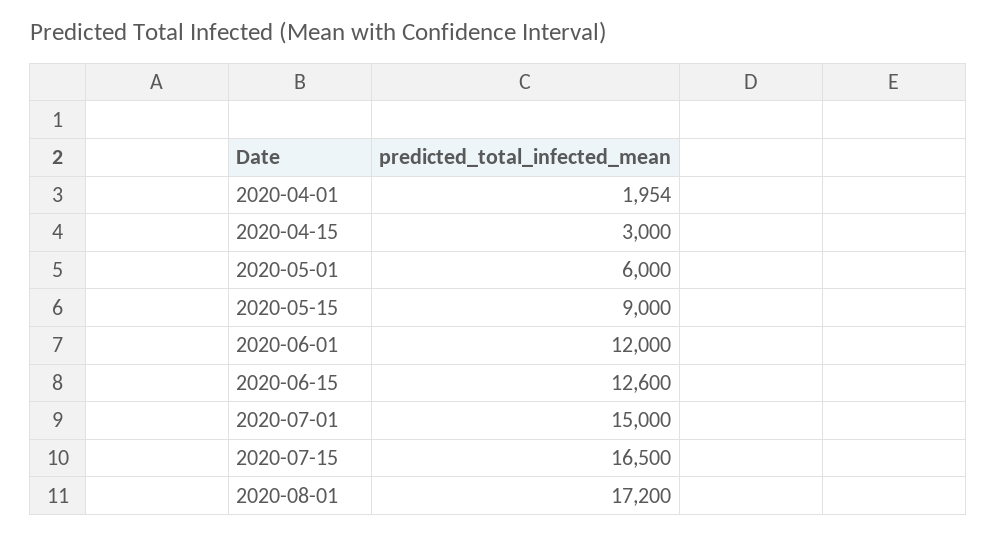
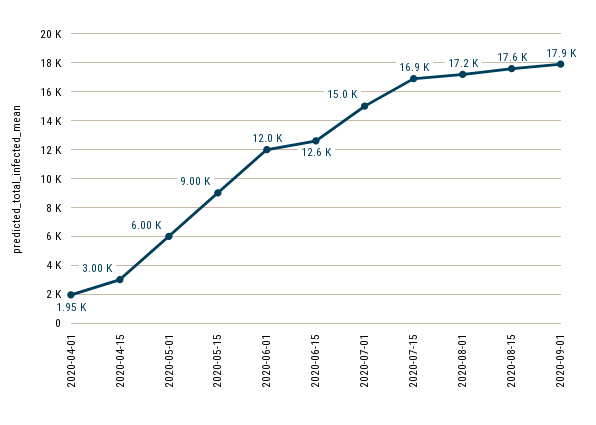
2020-07-15: 16500 -> 16900
2020-08-15: none -> 17600
2020-09-01: none -> 17900

